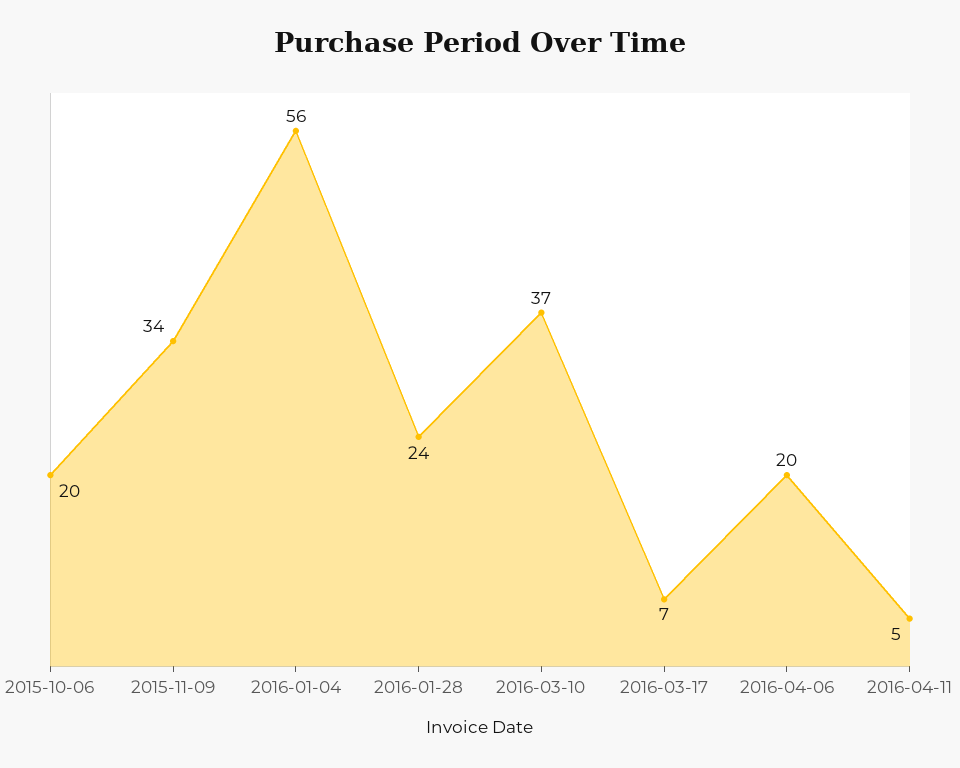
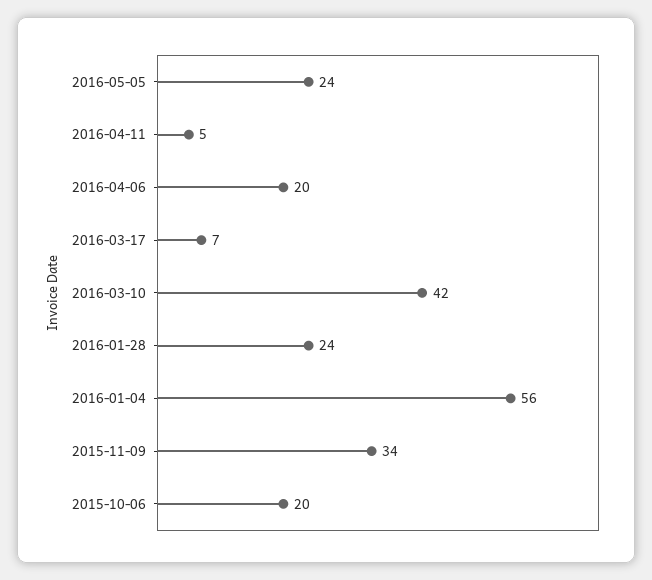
2016-03-10: 37 -> 42
2016-05-05: none -> 24

